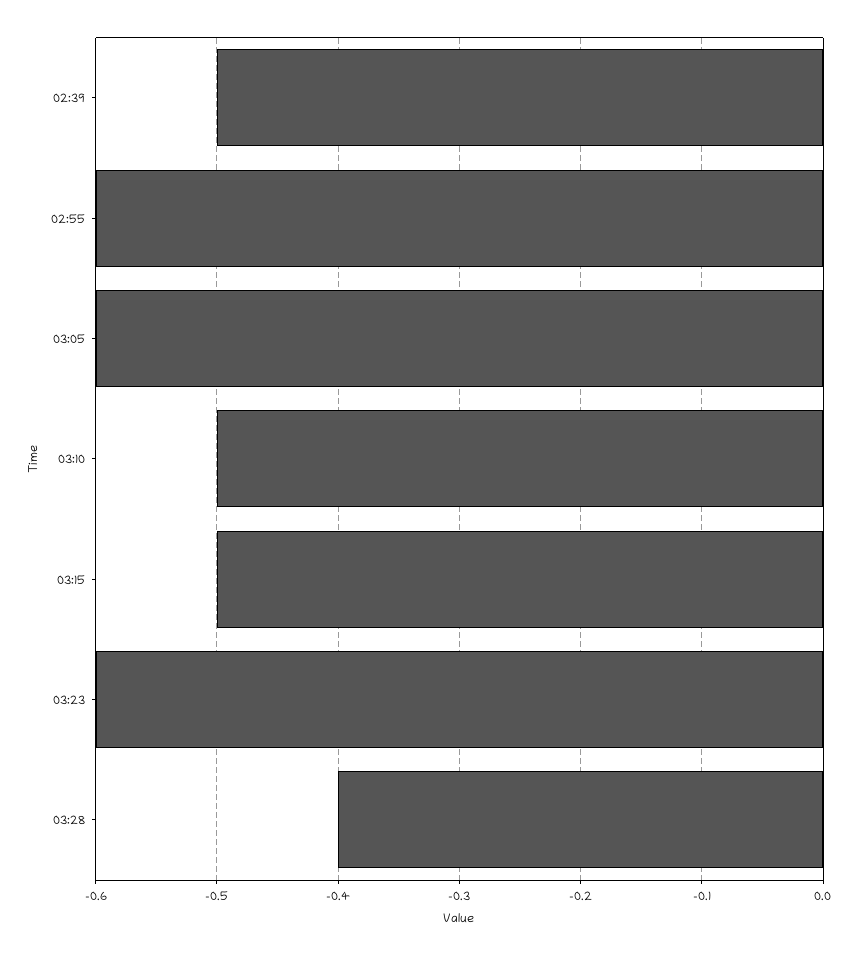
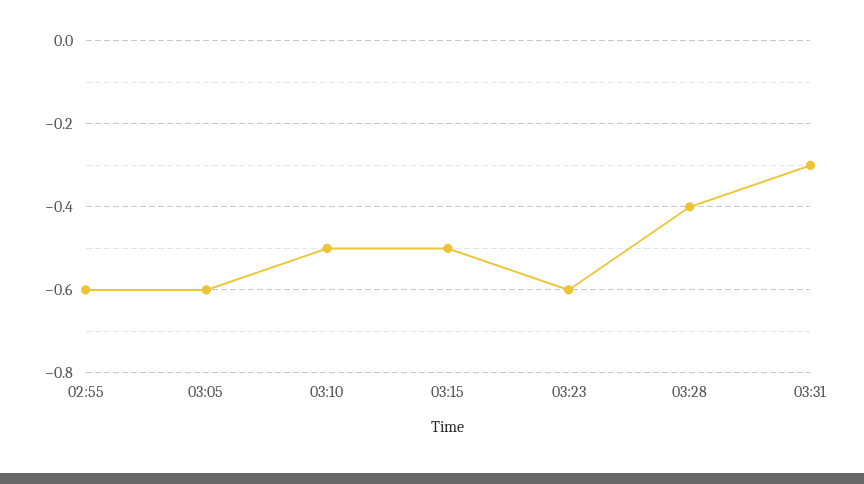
02:39: -0.5 -> none
03:31: none -> -0.3

